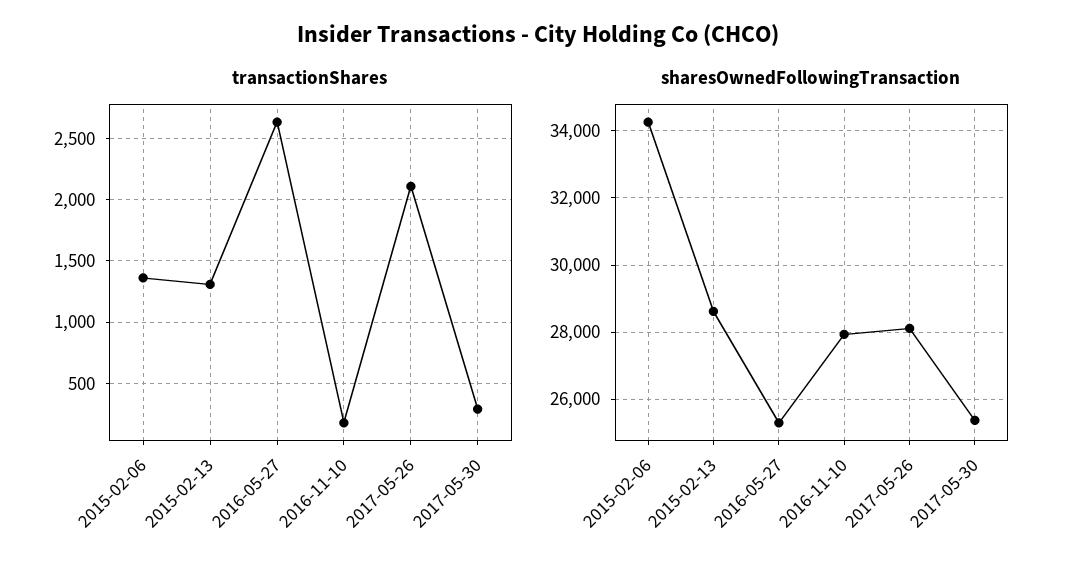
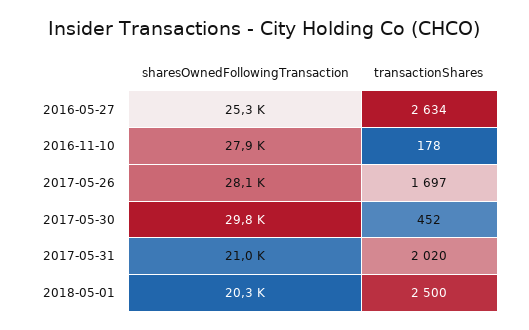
transactionShares, 2015-02-06: 1350 -> none
transactionShares, 2015-02-13: 1300 -> none
transactionShares, 2017-05-26: 2100 -> 1697
transactionShares, 2017-05-30: 300 -> 452
sharesOwnedFollowingTransaction, 2015-02-06: 34200 -> none
sharesOwnedFollowingTransaction, 2015-02-13: 28600 -> none
sharesOwnedFollowingTransaction, 2017-05-30: 25400 -> 29800
sharesOwnedFollowingTransaction, 2017-05-31: none -> 21000
transactionShares, 2017-05-31: none -> 2020
sharesOwnedFollowingTransaction, 2018-05-01: none -> 20300
transactionShares, 2018-05-01: none -> 2500

